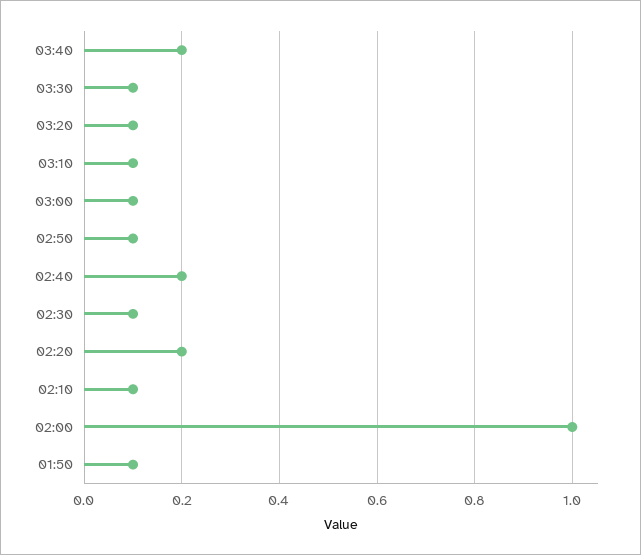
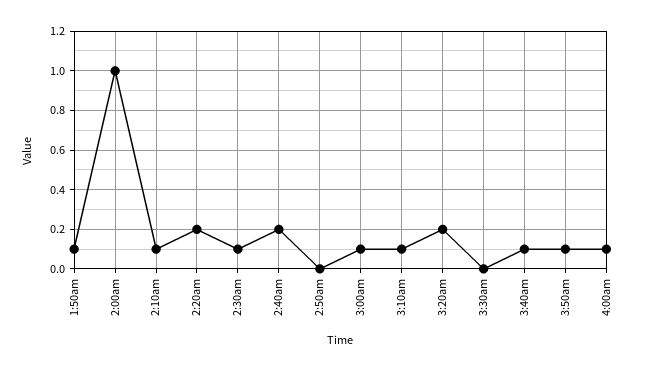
03:40: 0.2 -> 0.1
03:30: 0.1 -> 0
03:20: 0.1 -> 0.2
02:50: 0.1 -> 0
3:50am: none -> 0.1
4:00am: none -> 0.1

